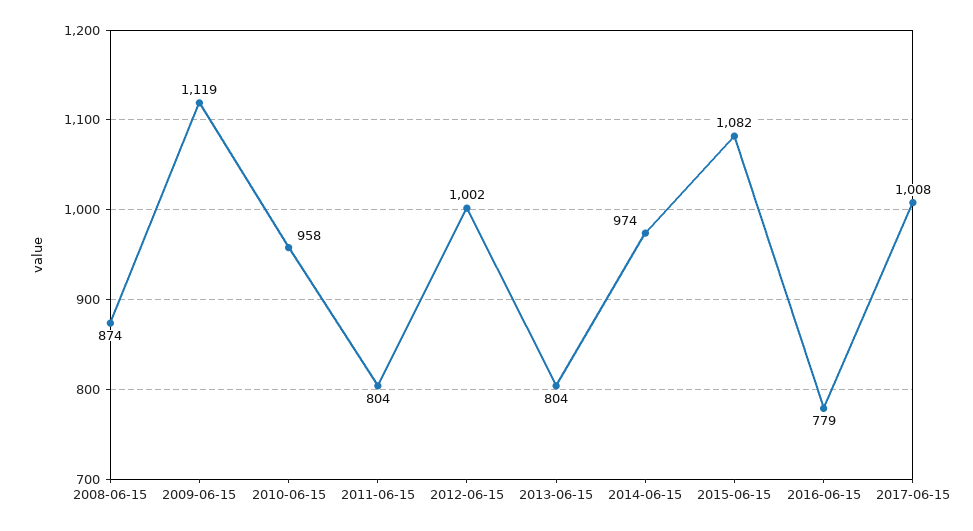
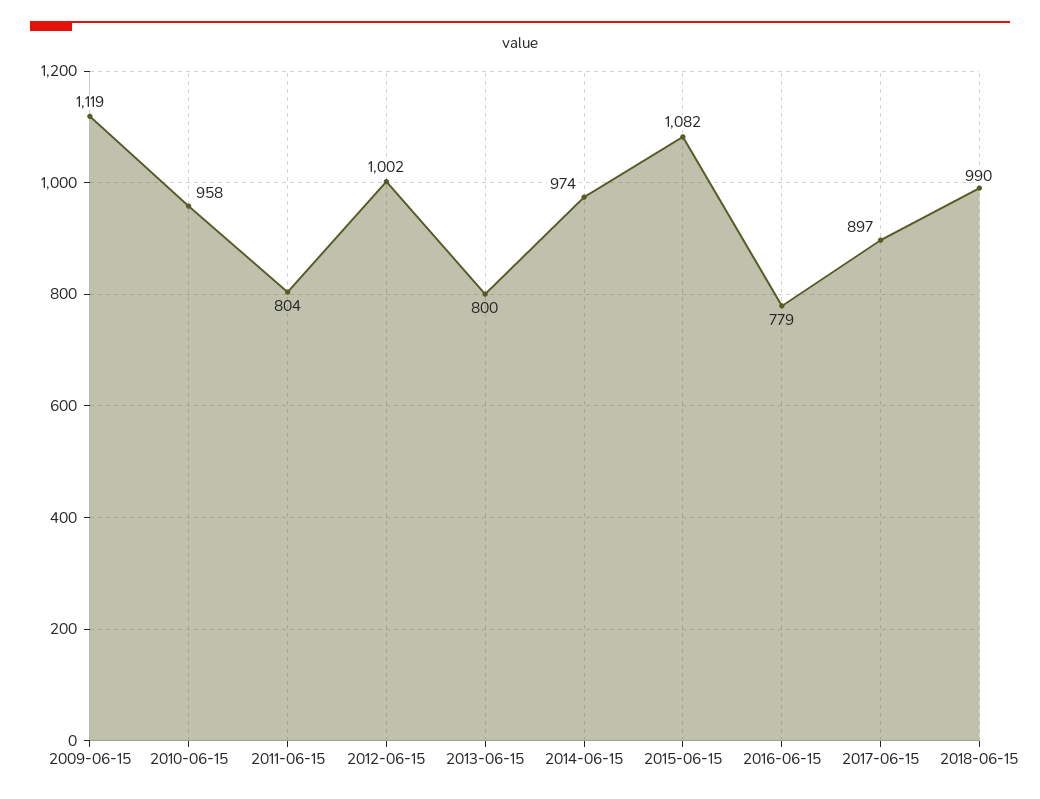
2008-06-15: 874 -> none
2013-06-15: 804 -> 800
2017-06-15: 1008 -> 897
2018-06-15: none -> 990

